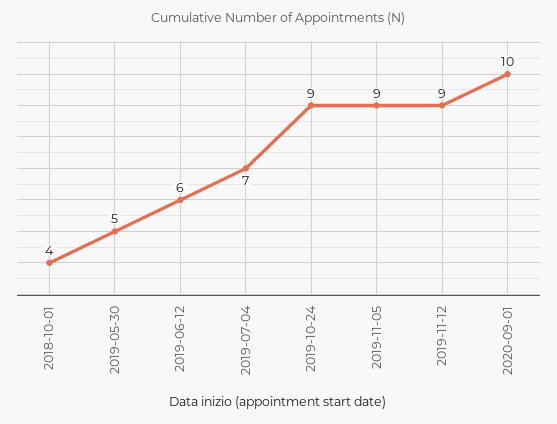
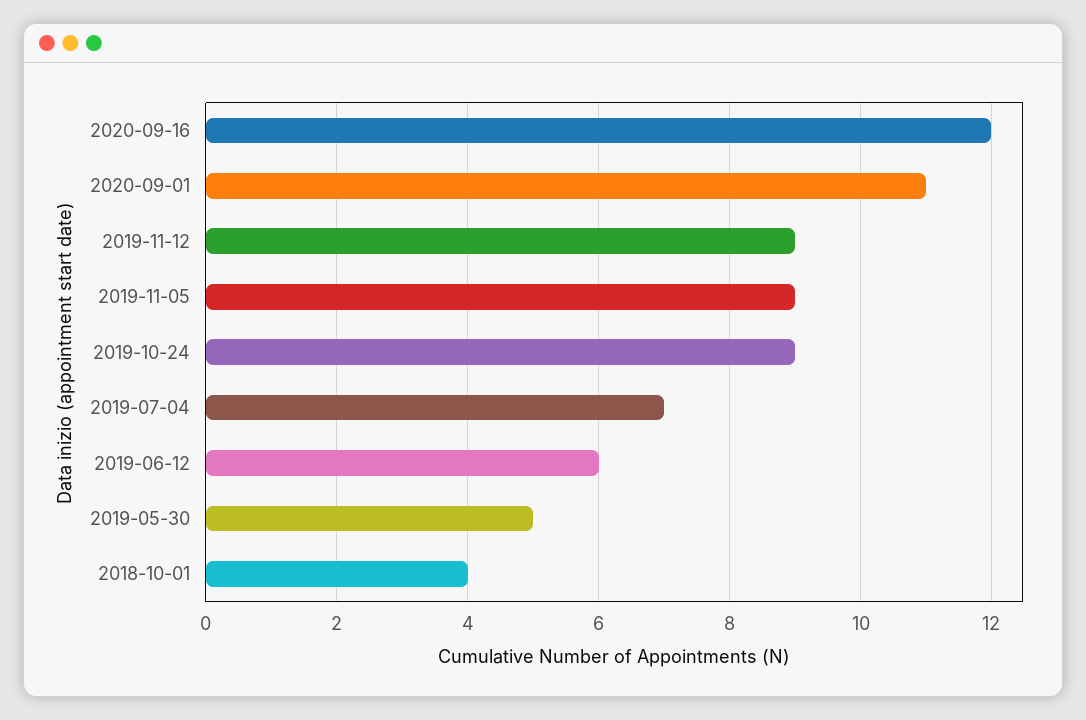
2020-09-01: 10 -> 11
2020-09-16: none -> 12

